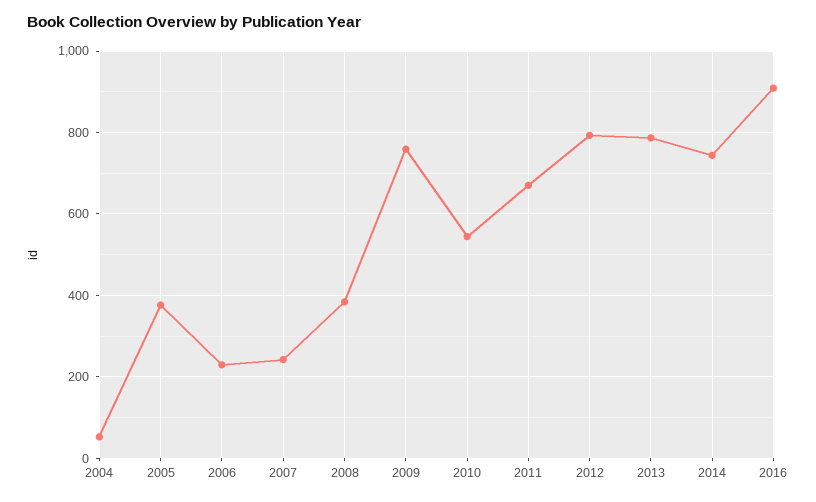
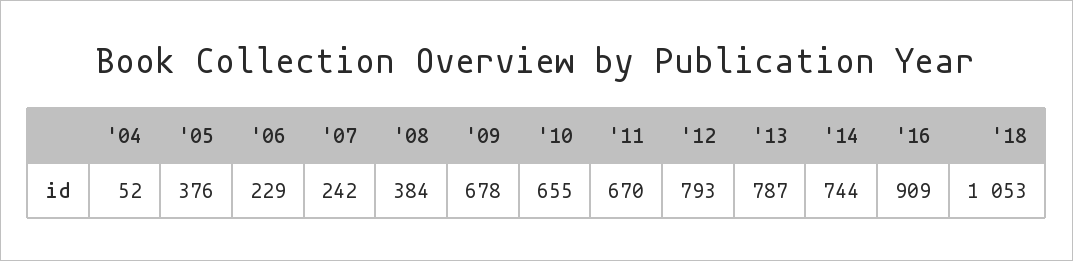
2009: 760 -> 678
2010: 540 -> 655
'18: none -> 1053

